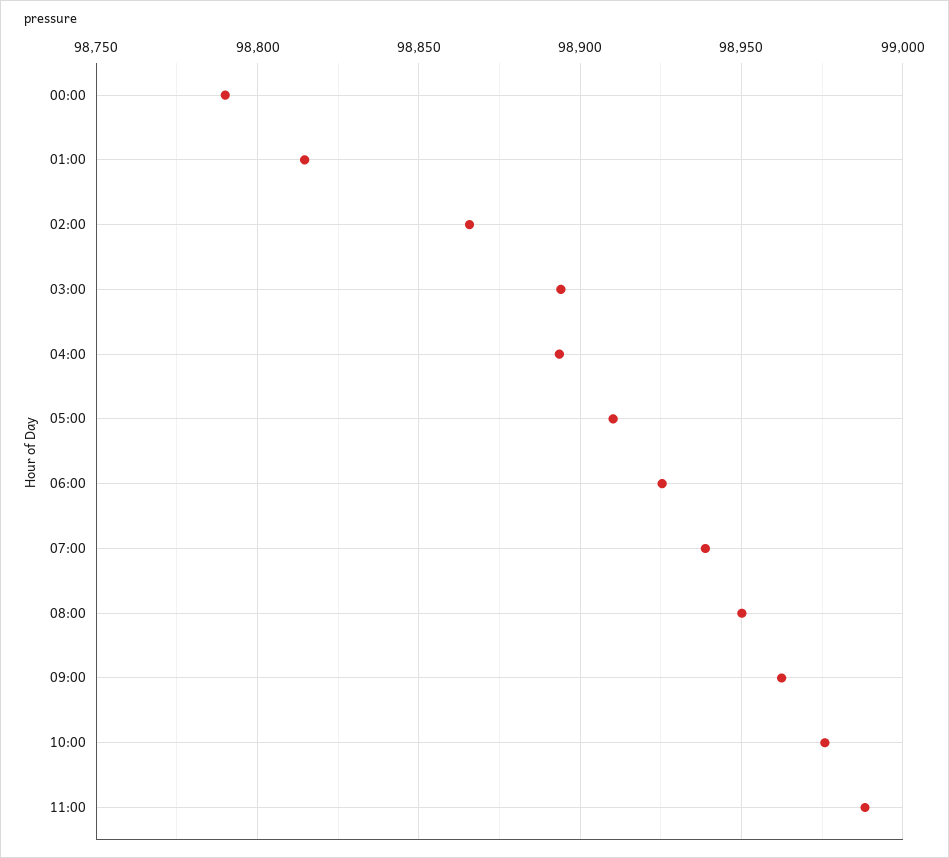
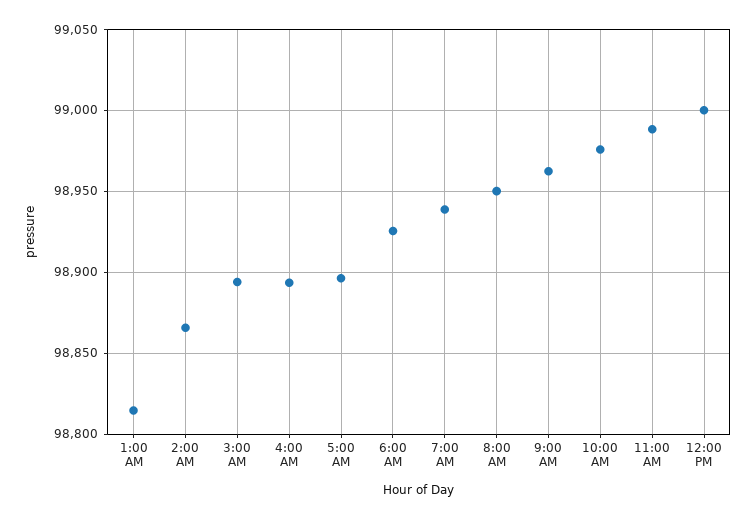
00:00: 98790 -> none
05:00: 98910 -> 98895
12:00 PM: none -> 99000

